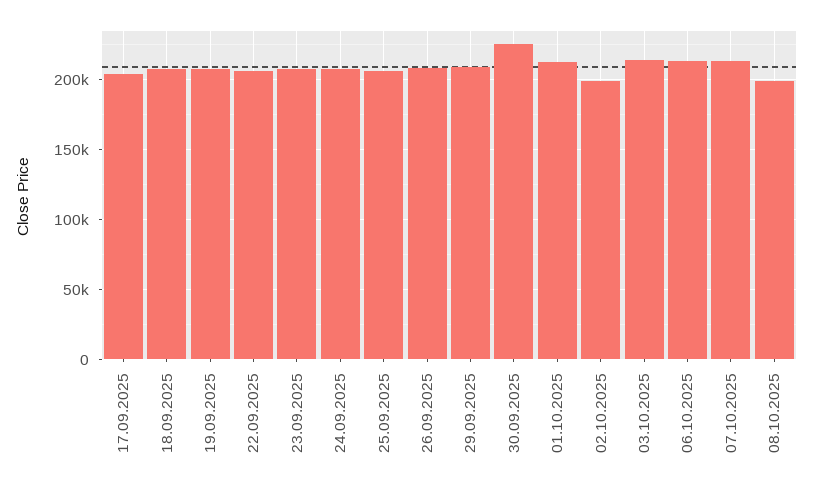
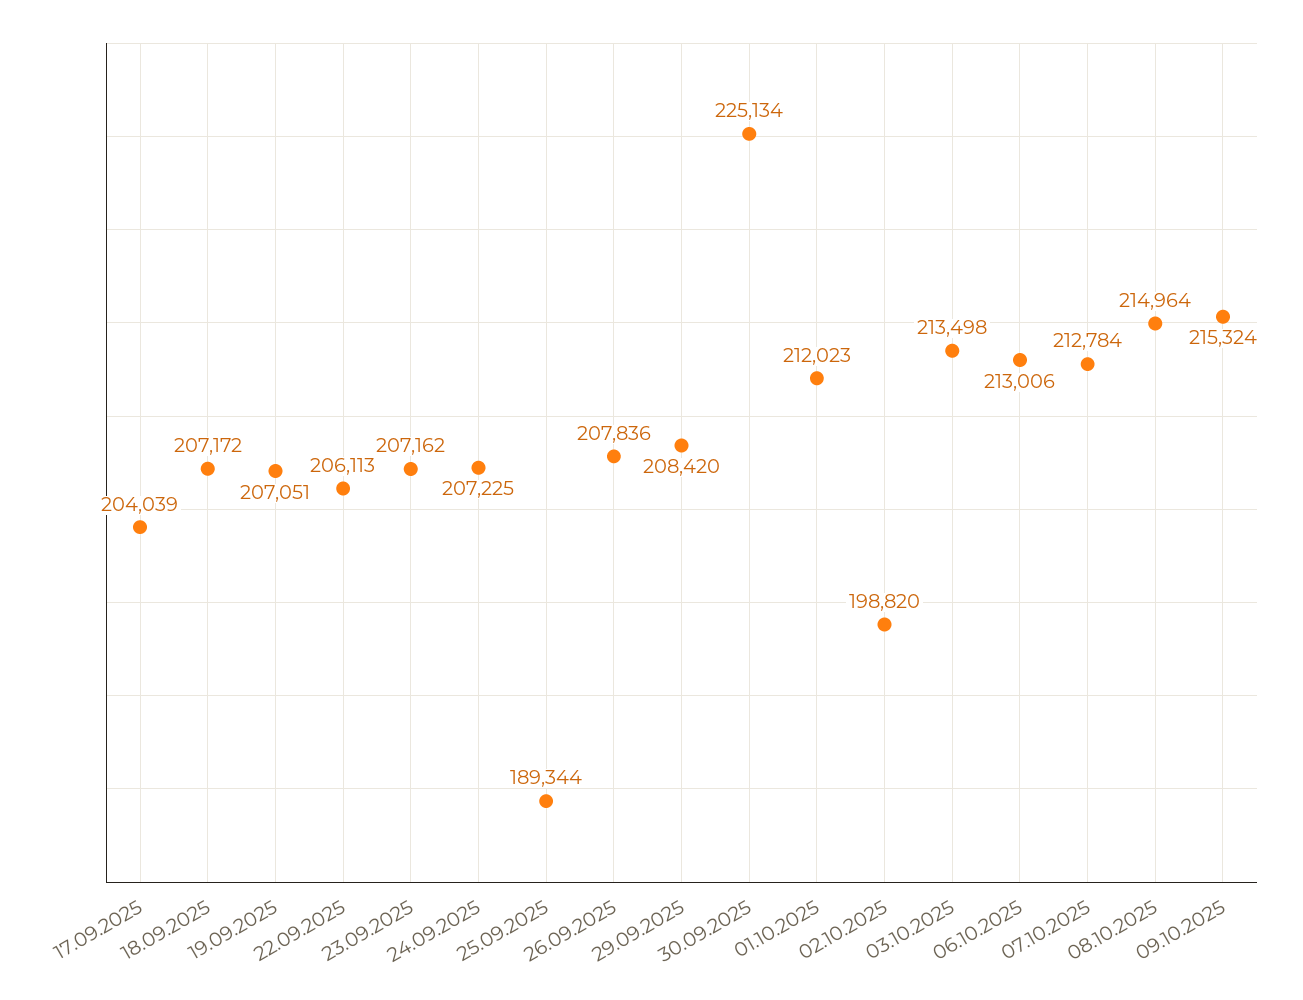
25.09.2025: 205000 -> 189344
08.10.2025: 200000 -> 214964
09.10.2025: none -> 215324

